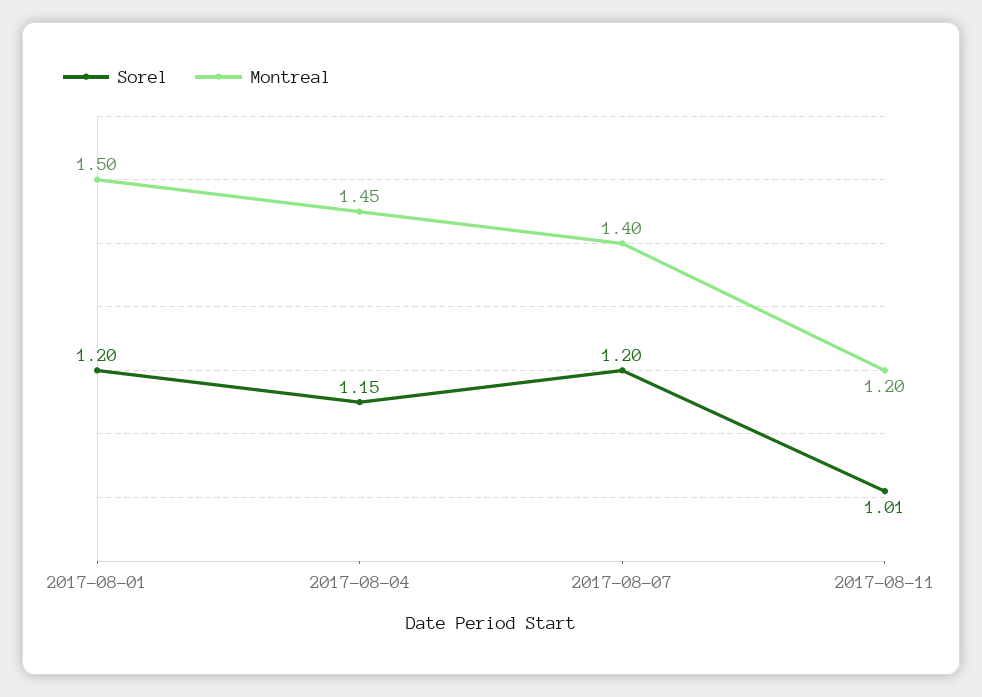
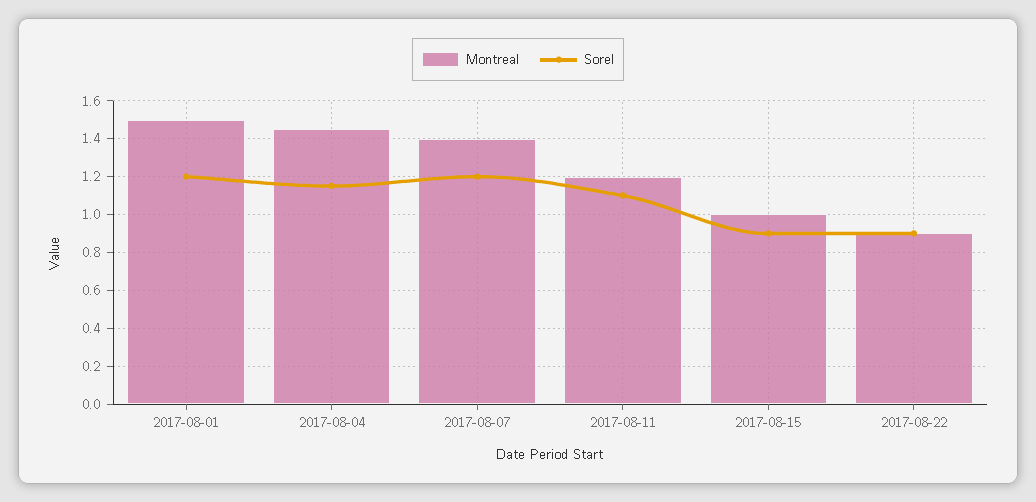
Sorel, 2017-08-11: 1.01 -> 1.1
Montreal, 2017-08-15: none -> 1
Sorel, 2017-08-15: none -> 0.9
Montreal, 2017-08-22: none -> 0.9
Sorel, 2017-08-22: none -> 0.9

